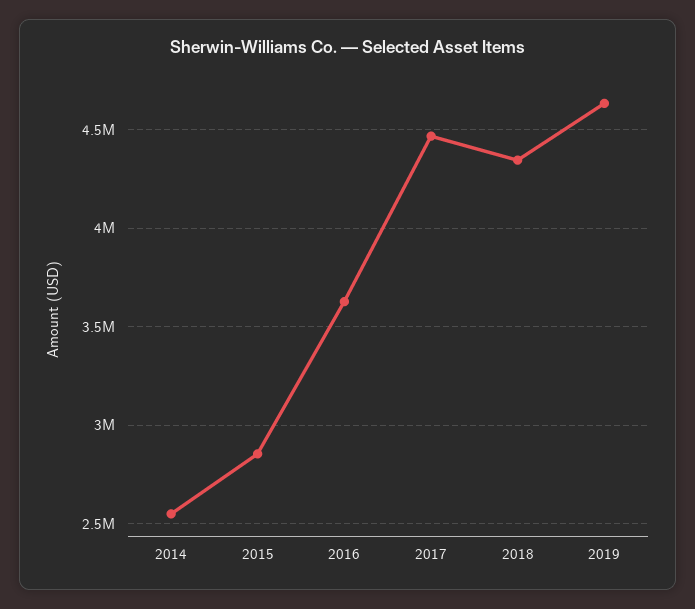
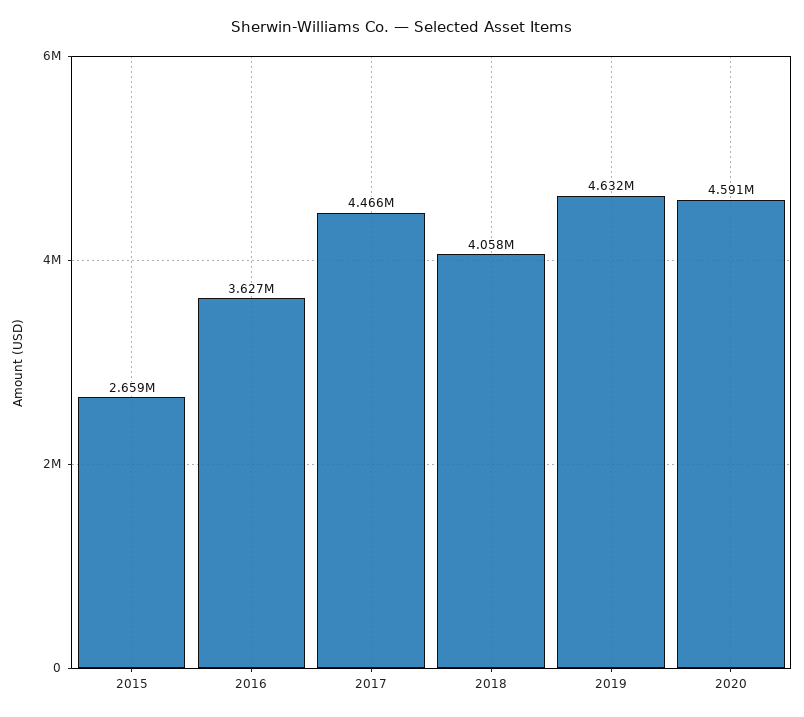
2014: 2550000 -> none
2015: 2850000 -> 2659000
2018: 4350000 -> 4058000
2020: none -> 4591000

